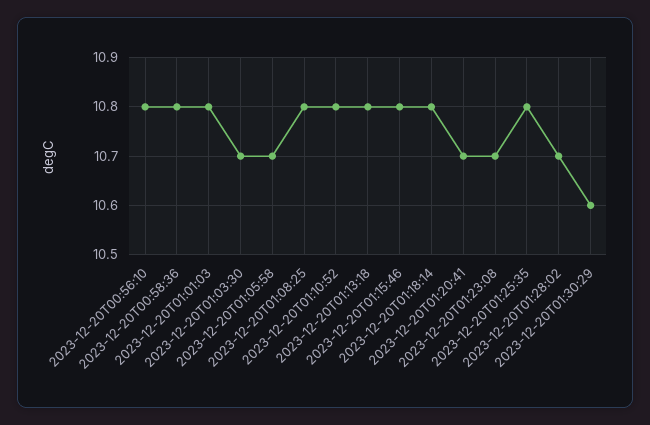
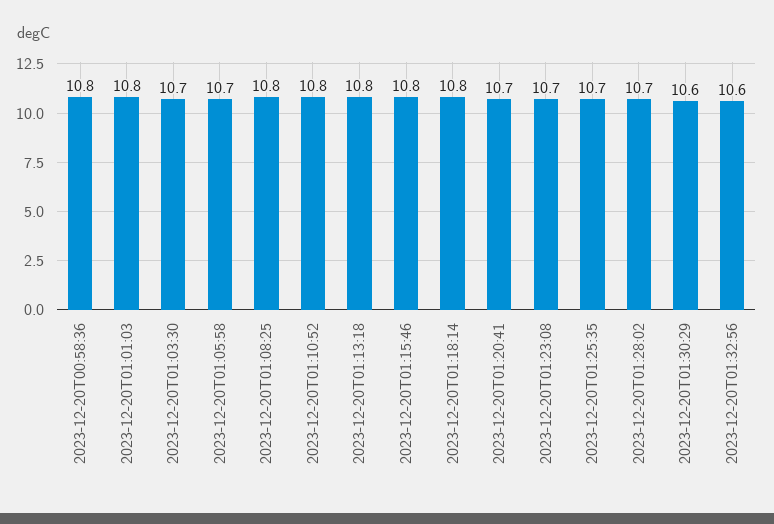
2023-12-20T00:56:10: 10.8 -> none
2023-12-20T01:25:35: 10.8 -> 10.7
2023-12-20T01:32:56: none -> 10.6

